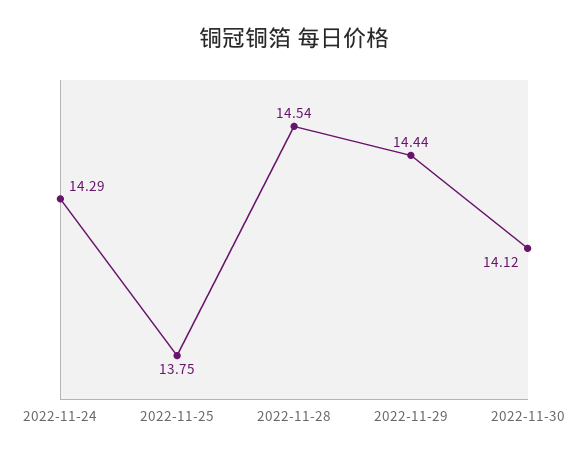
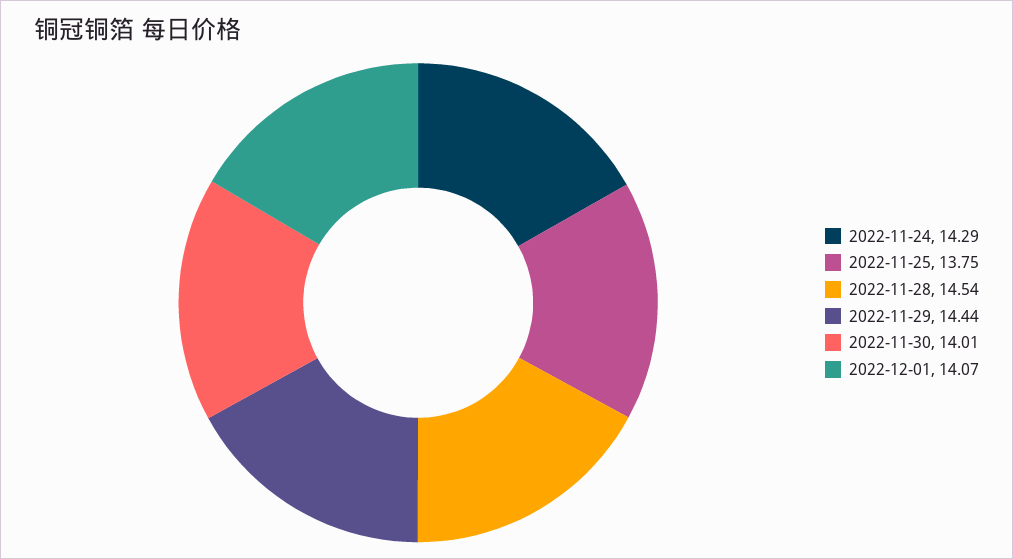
2022-11-30: 14.12 -> 14.01
2022-12-01: none -> 14.07

